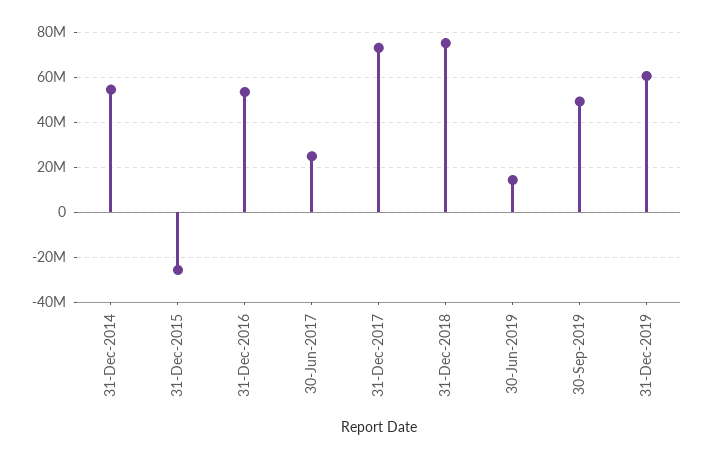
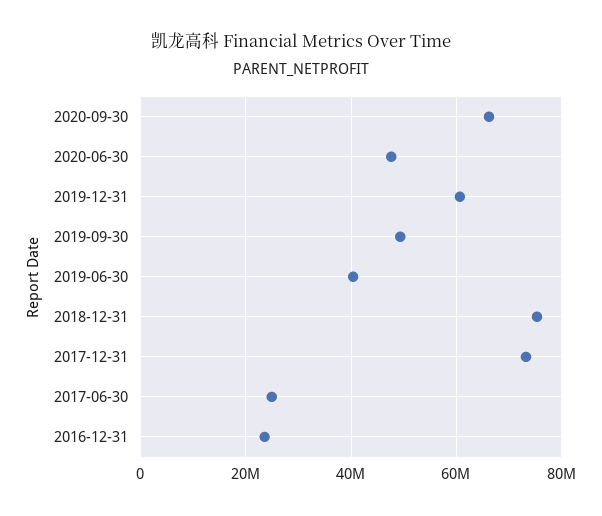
31-Dec-2014: 55000000 -> none
31-Dec-2015: -25000000 -> none
31-Dec-2016: 55000000 -> 24000000
30-Jun-2019: 15000000 -> 40000000
2020-09-30: none -> 66000000
2020-06-30: none -> 48000000

